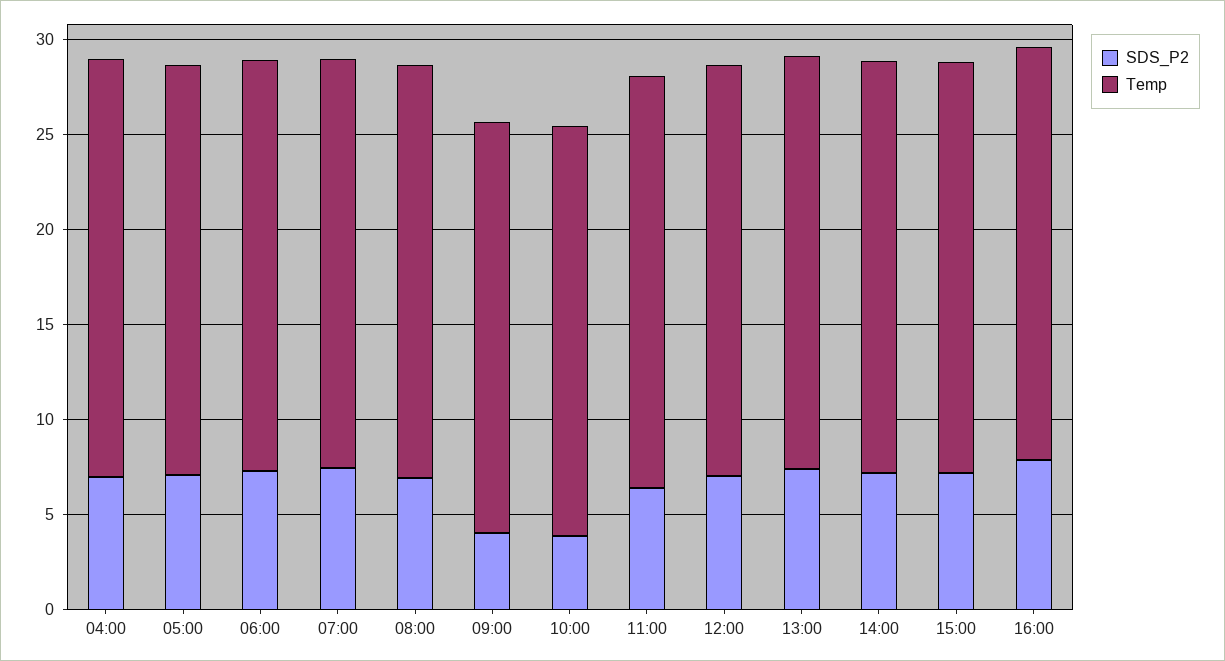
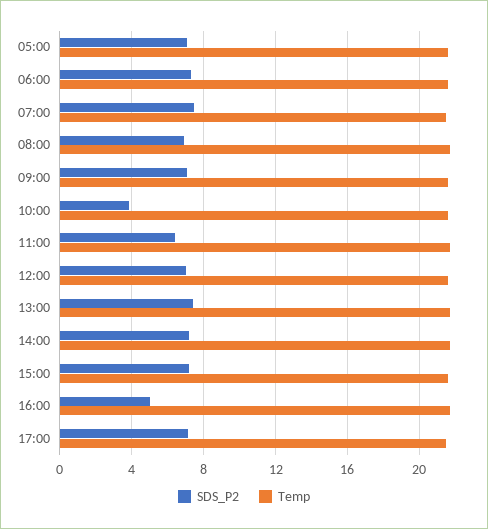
SDS_P2, 04:00: 7 -> none
Temp, 04:00: 22 -> none
SDS_P2, 09:00: 4 -> 7
SDS_P2, 16:00: 8 -> 5
SDS_P2, 17:00: none -> 7
Temp, 17:00: none -> 21.5

